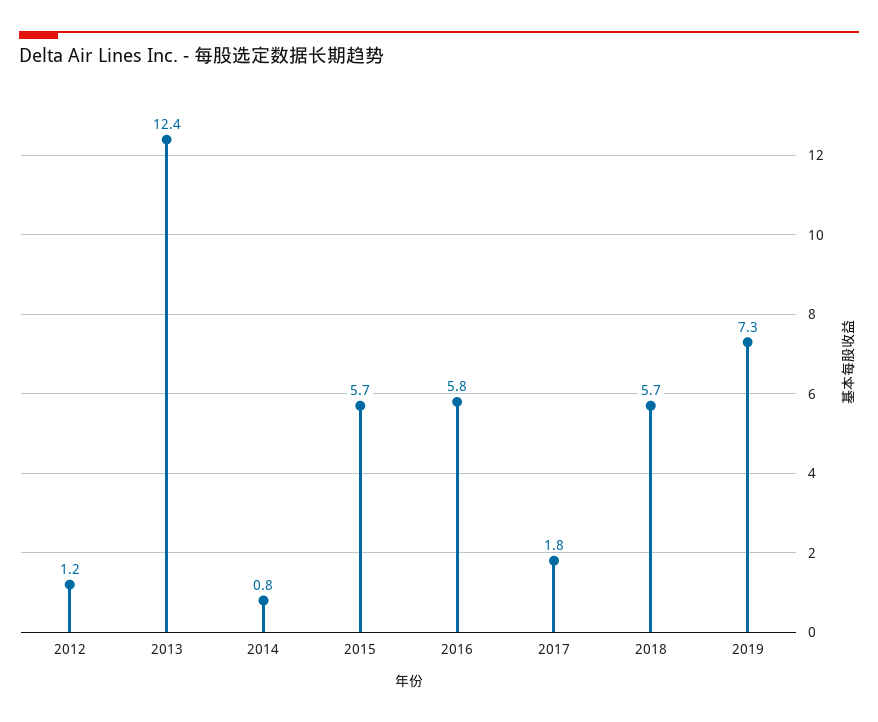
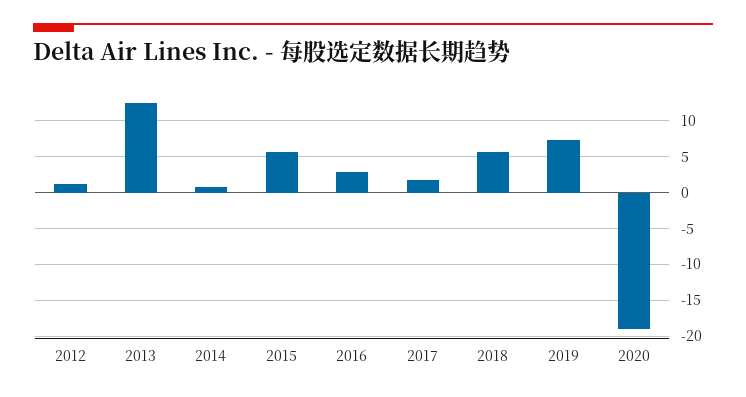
2016: 5.8 -> 3
2020: none -> -19

